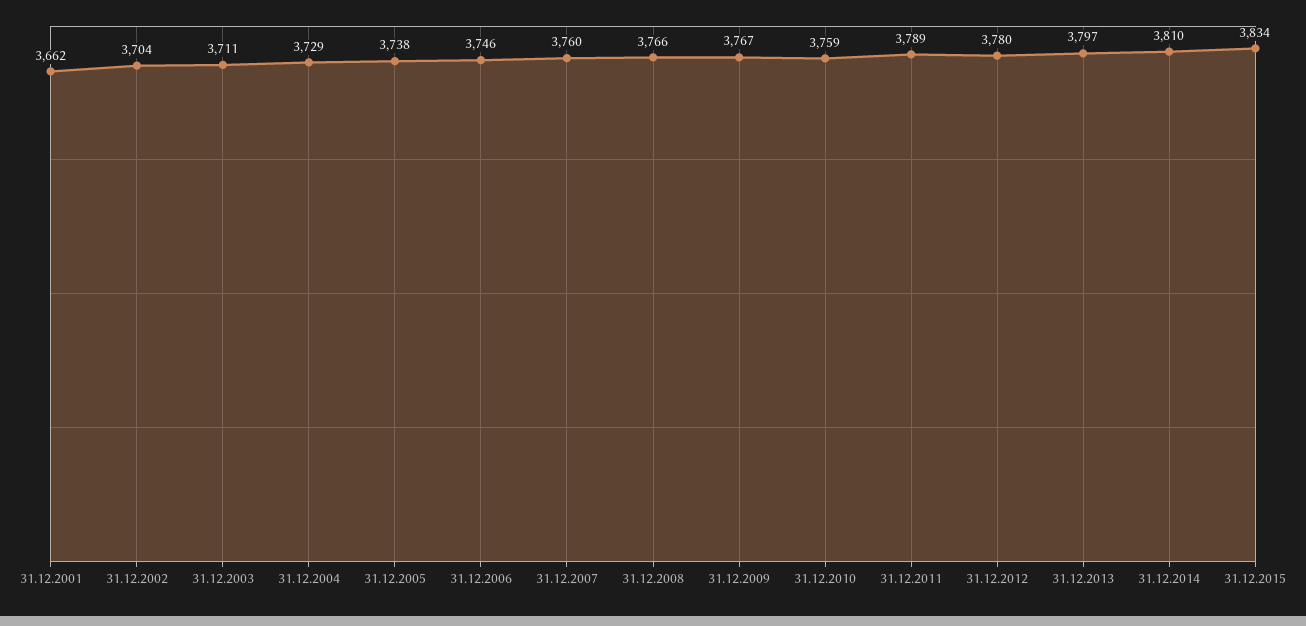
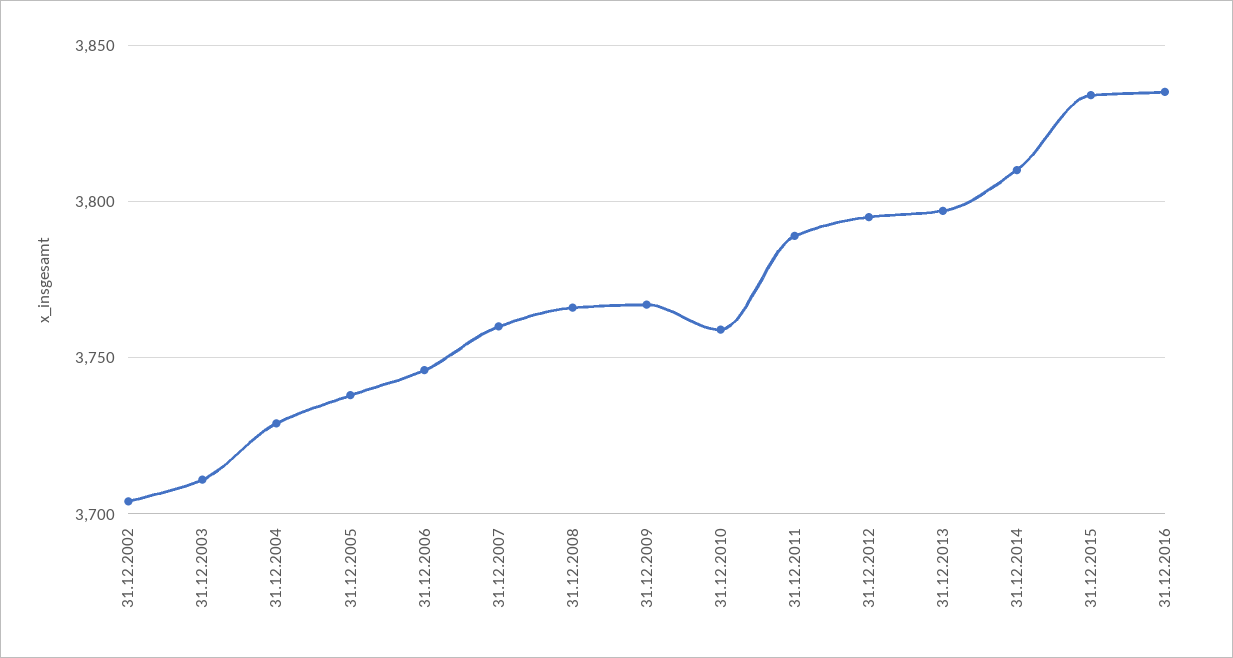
31.12.2001: 3662 -> none
31.12.2012: 3780 -> 3795
31.12.2016: none -> 3835

